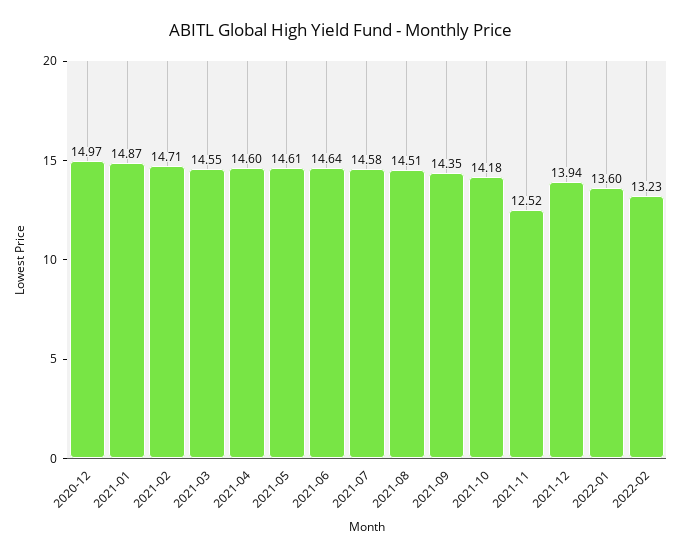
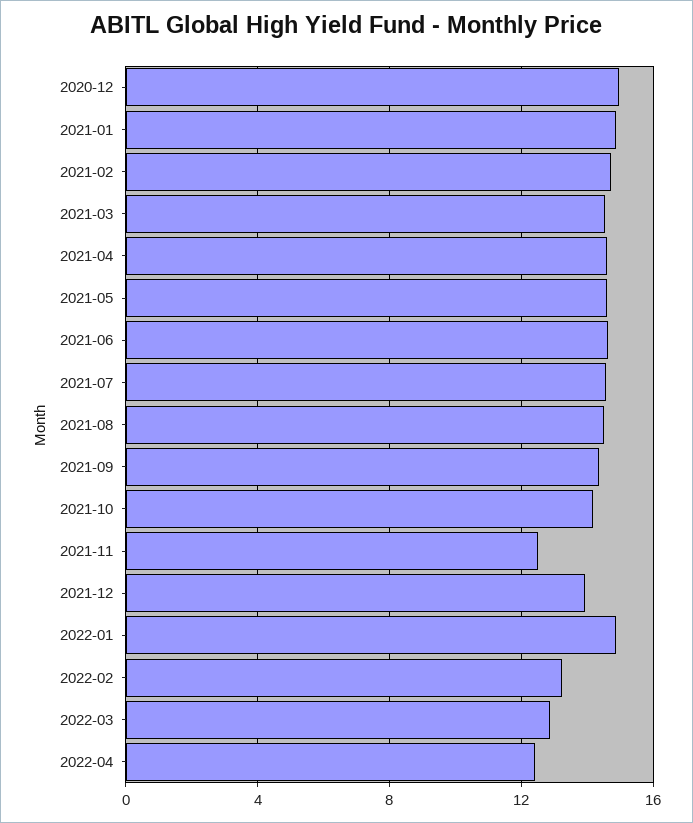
2022-01: 13.6 -> 15
2022-03: none -> 13
2022-04: none -> 12.5

